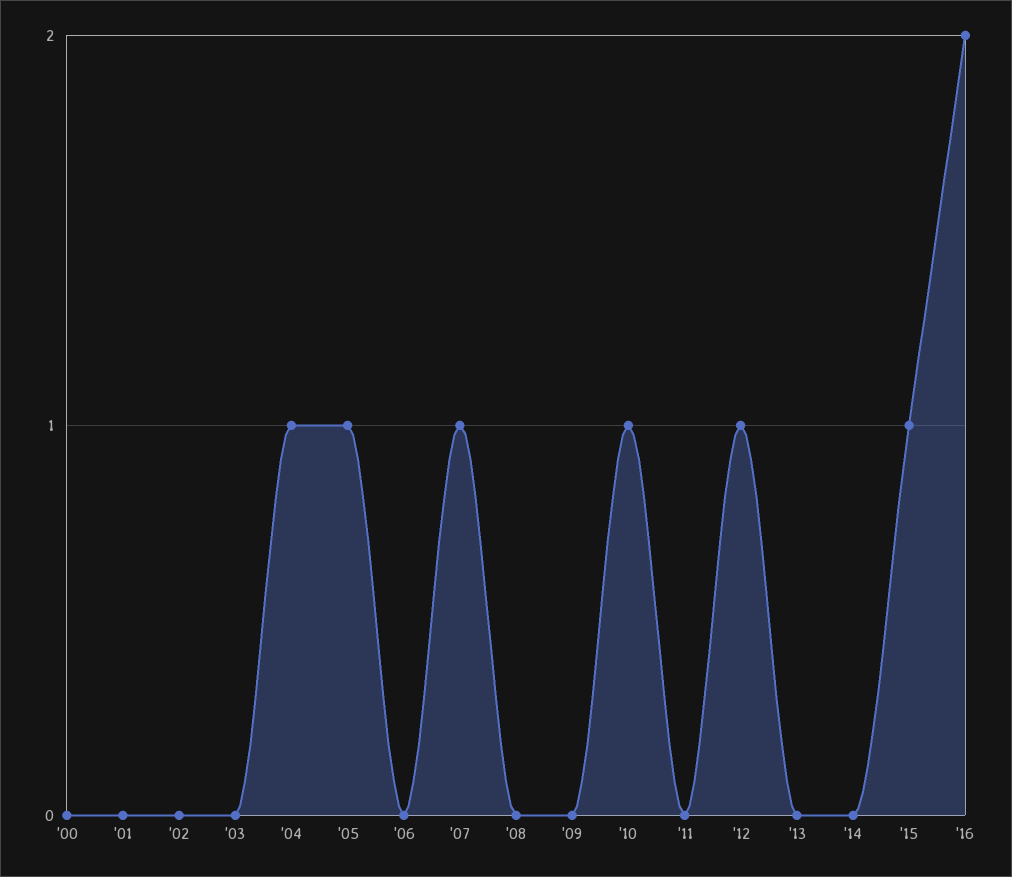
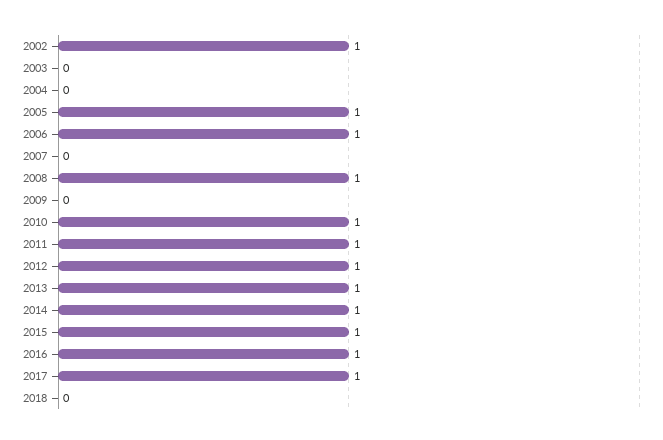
'00: 0 -> none
'01: 0 -> none
'02: 0 -> 1
'04: 1 -> 0
'06: 0 -> 1
'07: 1 -> 0
'08: 0 -> 1
'11: 0 -> 1
'13: 0 -> 1
'14: 0 -> 1
'16: 2 -> 1
2017: none -> 1
2018: none -> 0

